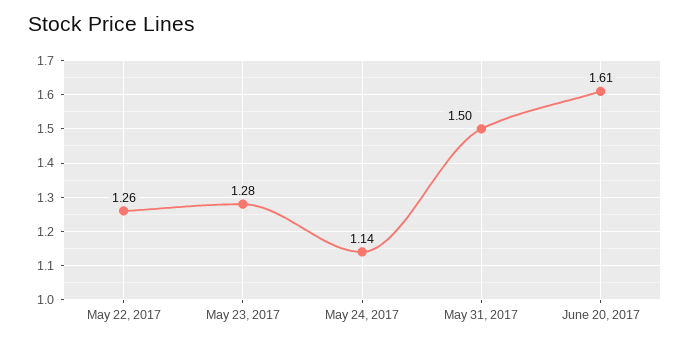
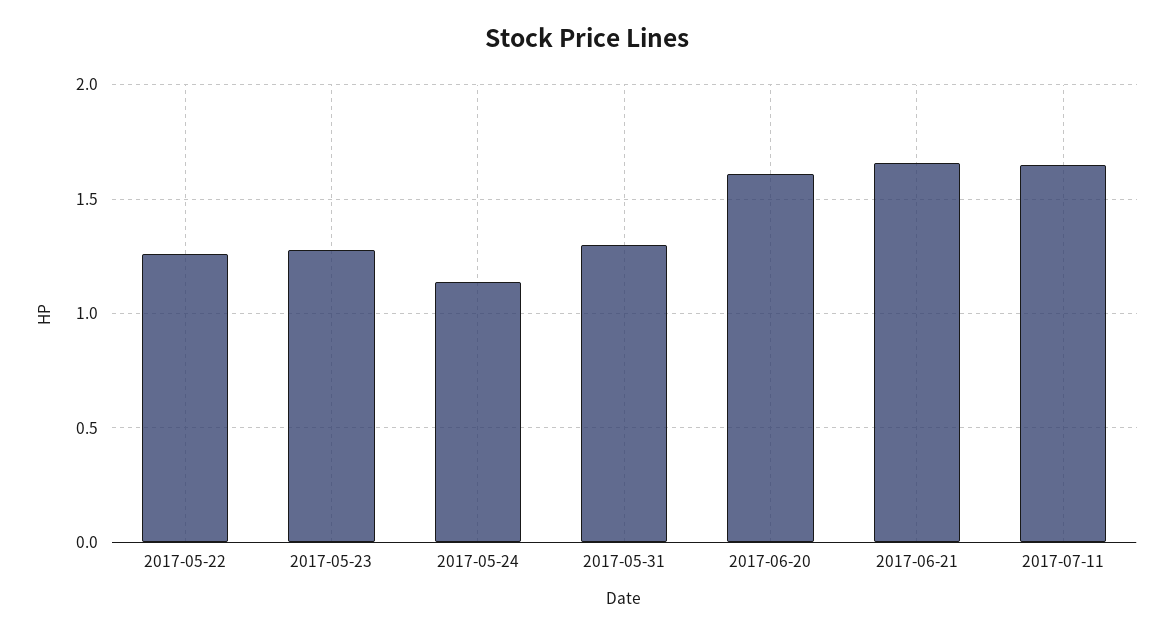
May 31, 2017: 1.5 -> 1.3
2017-06-21: none -> 1.65
2017-07-11: none -> 1.65

